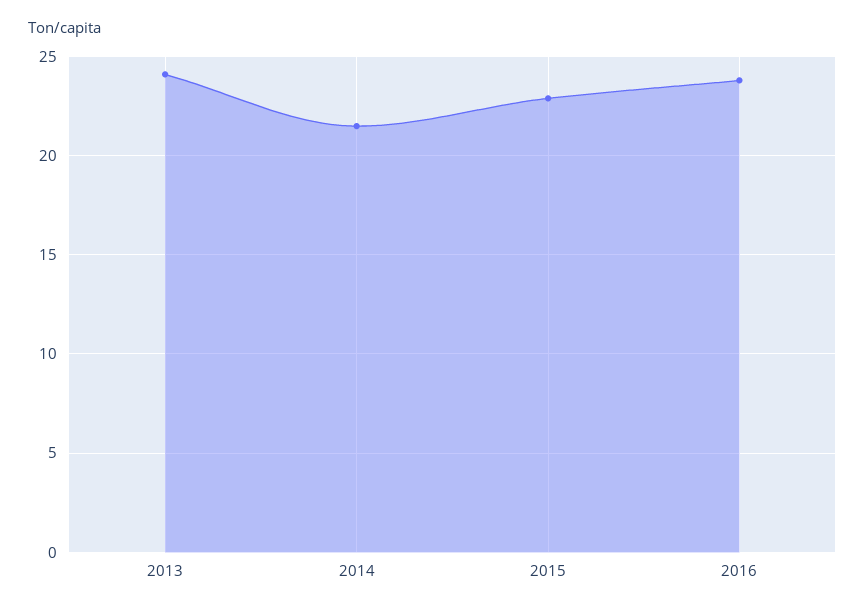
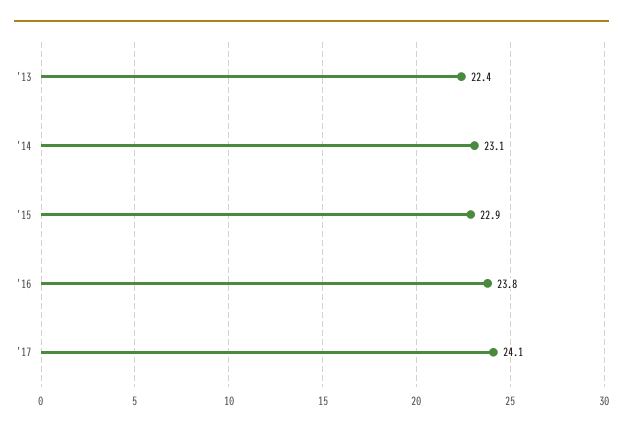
2013: 24 -> 22.4
2014: 21.5 -> 23.1
'17: none -> 24.1

